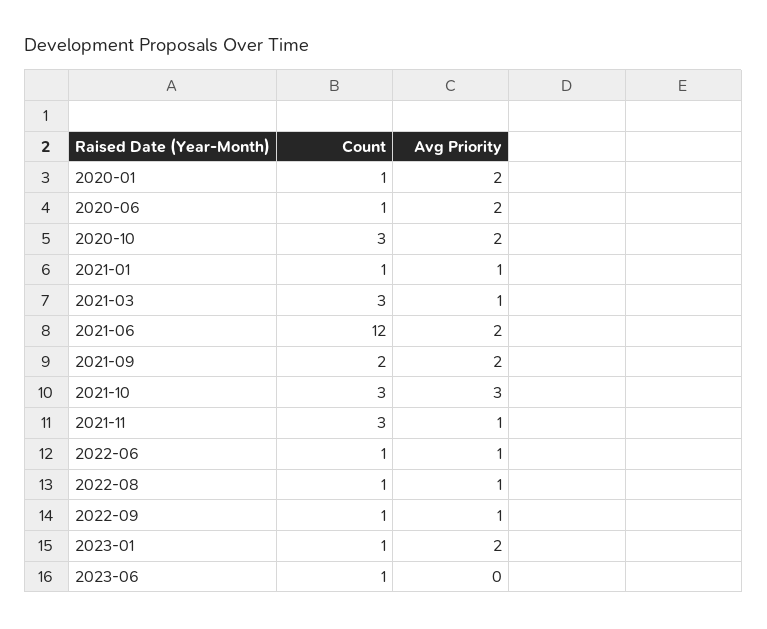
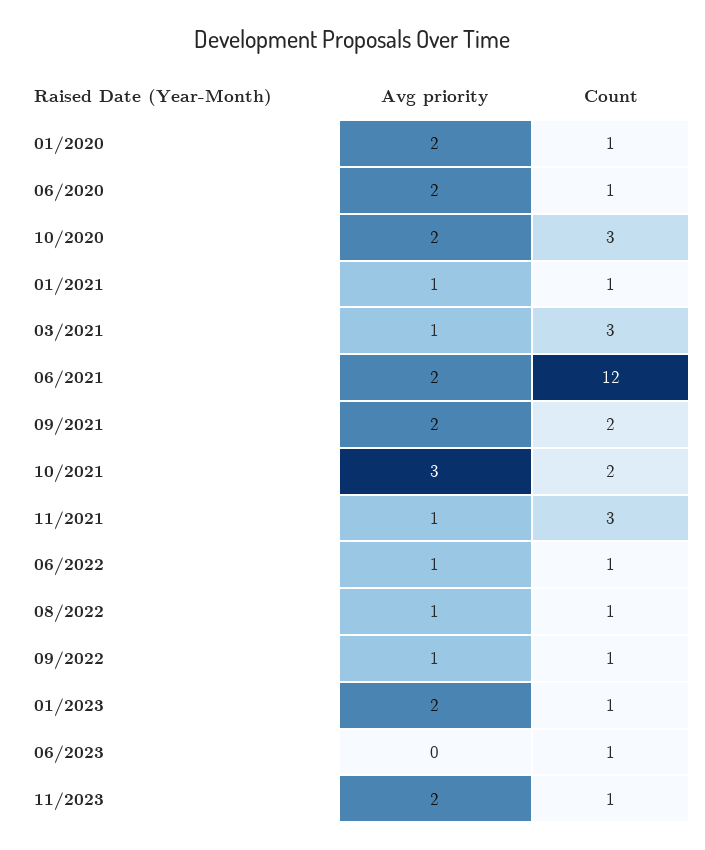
Count, 2021-10: 3 -> 2
Avg Priority, 11/2023: none -> 2
Count, 11/2023: none -> 1

